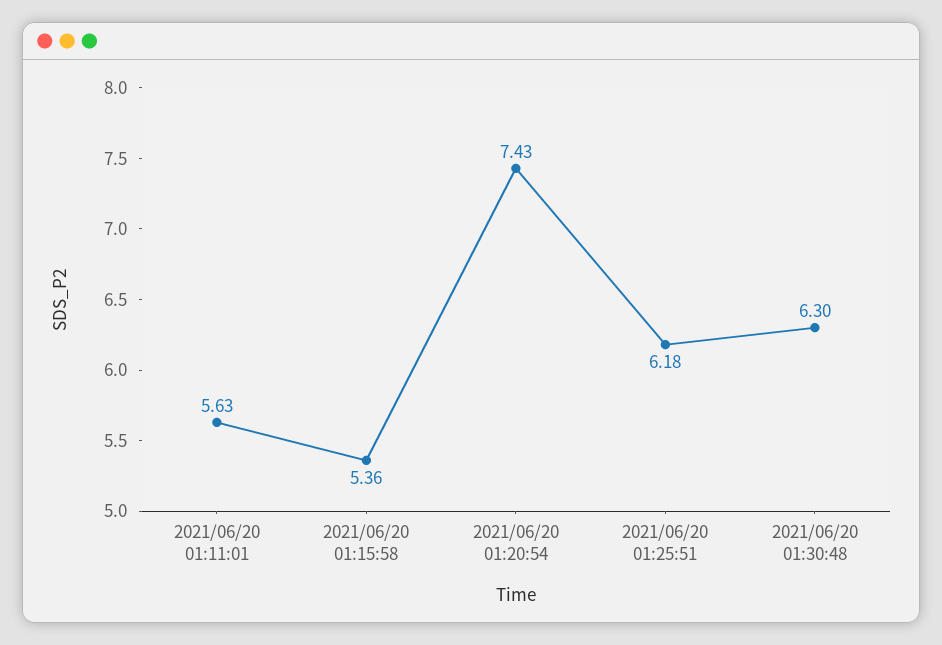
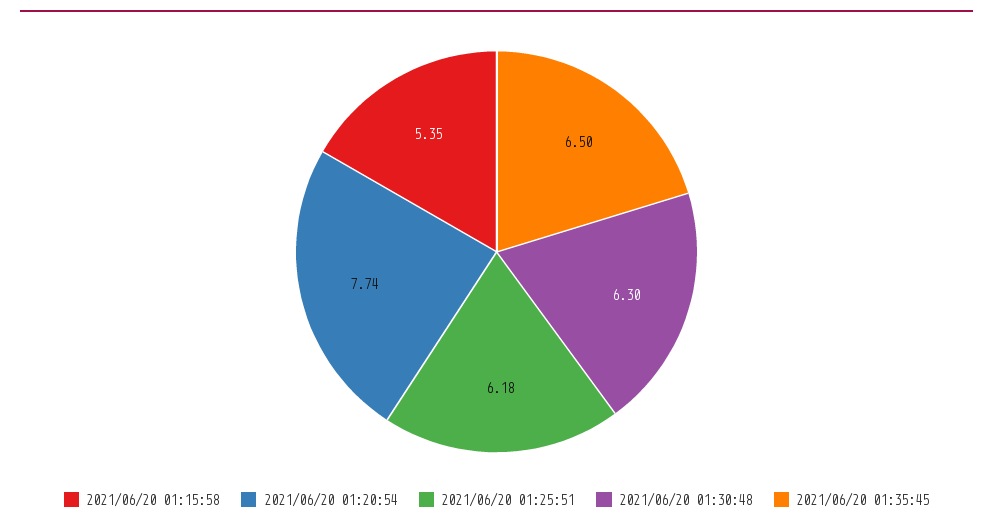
2021/06/20 01:11:01: 5.63 -> none
2021/06/20 01:15:58: 5.36 -> 5.35
2021/06/20 01:20:54: 7.43 -> 7.74
2021/06/20 01:35:45: none -> 6.5

